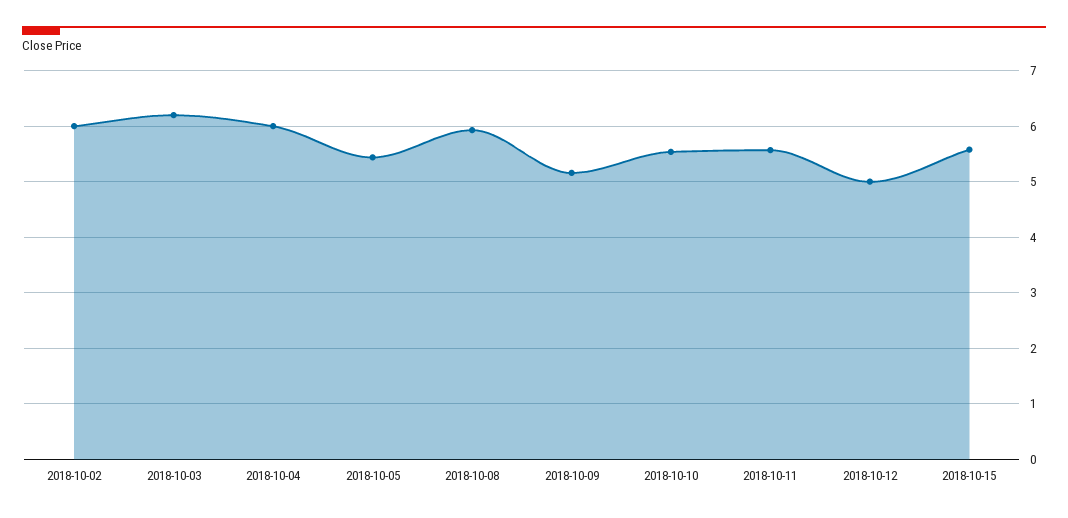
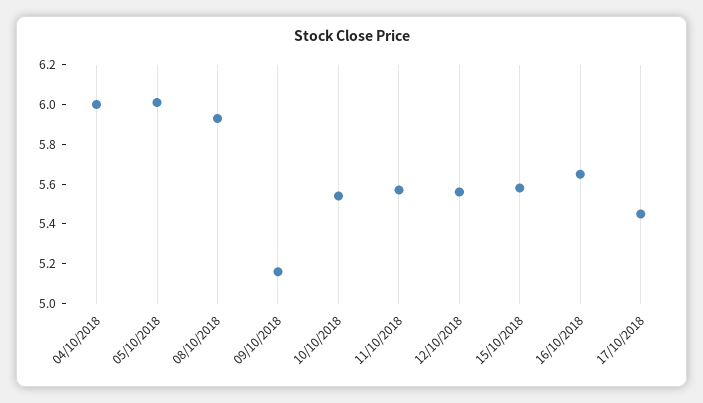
2018-10-02: 6 -> none
2018-10-03: 6.2 -> none
2018-10-05: 5.4 -> 6
2018-10-12: 5 -> 5.55
16/10/2018: none -> 5.65
17/10/2018: none -> 5.45

